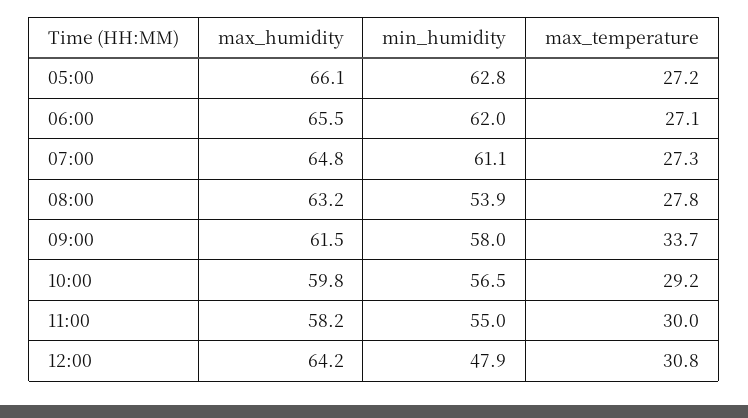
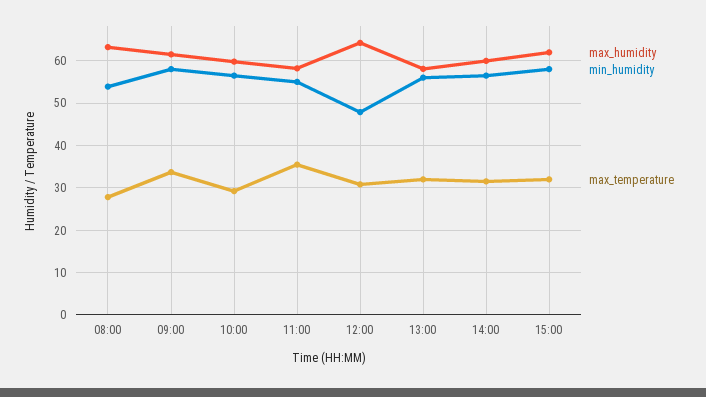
max_humidity, 05:00: 66.1 -> none
min_humidity, 05:00: 62.8 -> none
max_temperature, 05:00: 27.2 -> none
max_humidity, 06:00: 65.5 -> none
min_humidity, 06:00: 62 -> none
max_temperature, 06:00: 27.1 -> none
max_humidity, 07:00: 64.8 -> none
min_humidity, 07:00: 61.1 -> none
max_temperature, 07:00: 27.3 -> none
max_temperature, 11:00: 30 -> 36
max_humidity, 13:00: none -> 58
min_humidity, 13:00: none -> 56
max_temperature, 13:00: none -> 32
max_humidity, 14:00: none -> 60
min_humidity, 14:00: none -> 56
max_temperature, 14:00: none -> 32
max_humidity, 15:00: none -> 62
min_humidity, 15:00: none -> 58
max_temperature, 15:00: none -> 32

